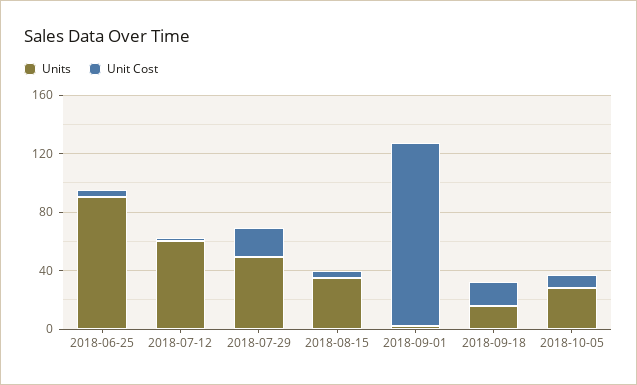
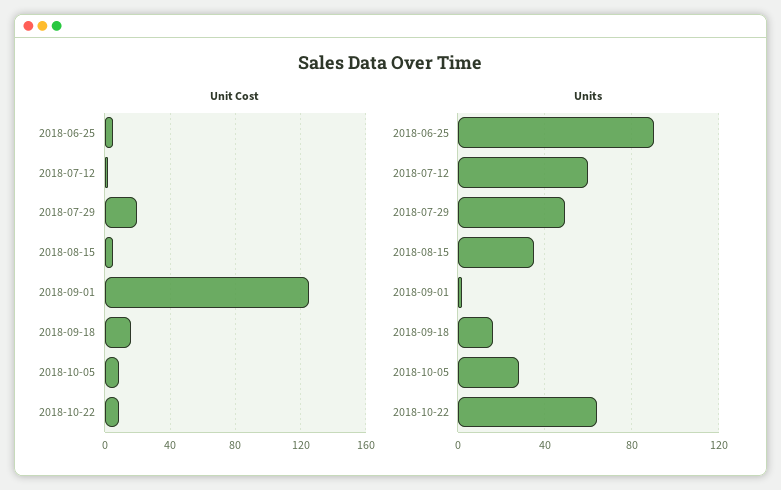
Unit Cost, 2018-10-22: none -> 10
Units, 2018-10-22: none -> 65

